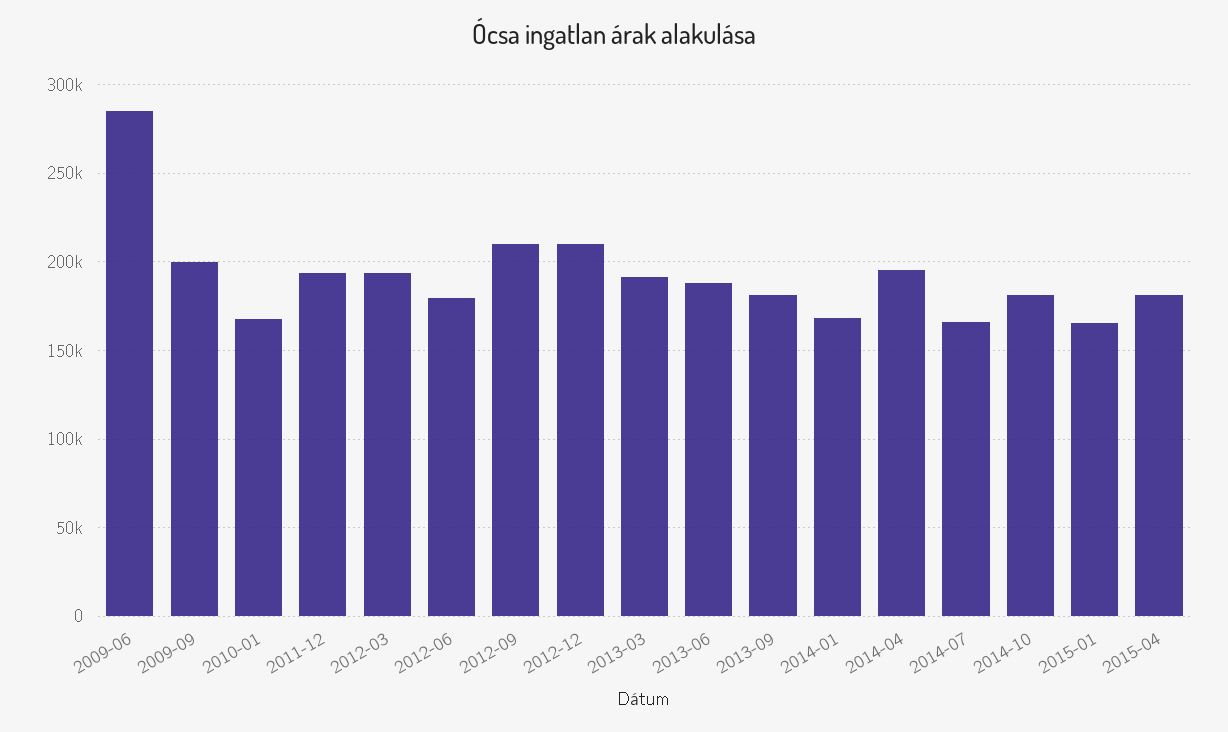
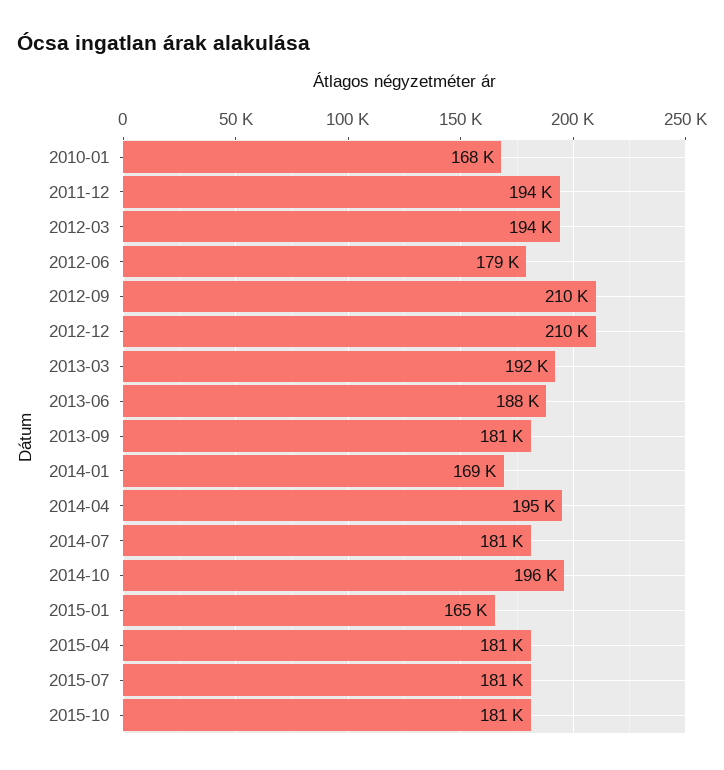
2009-06: 285000 -> none
2009-09: 200000 -> none
2014-07: 165000 -> 181000
2014-10: 180000 -> 196000
2015-07: none -> 181000
2015-10: none -> 181000

